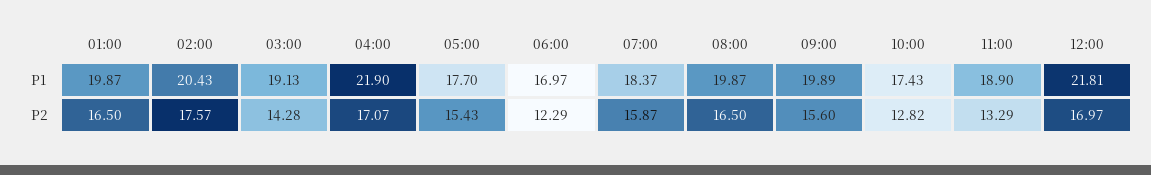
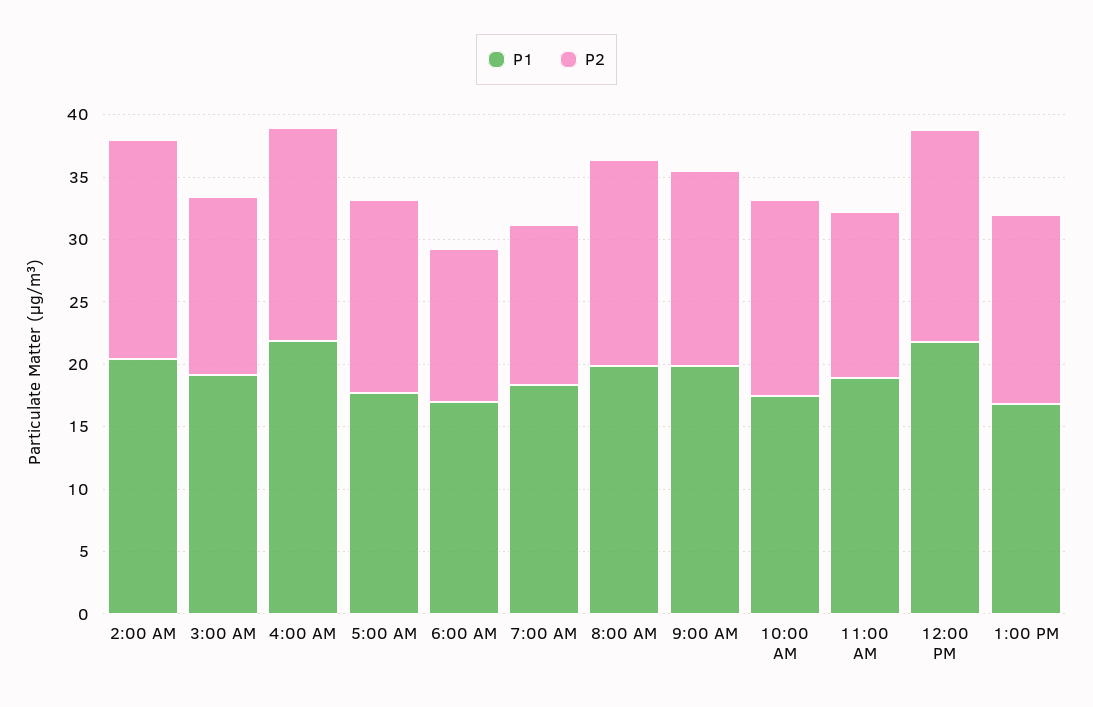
P1, 01:00: 19.87 -> none
P2, 01:00: 16.5 -> none
P2, 07:00: 15.87 -> 13
P2, 10:00: 12.82 -> 16
P1, 1:00 PM: none -> 17
P2, 1:00 PM: none -> 15

